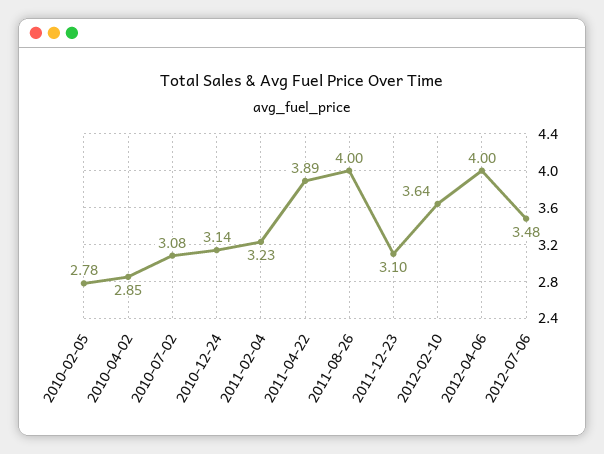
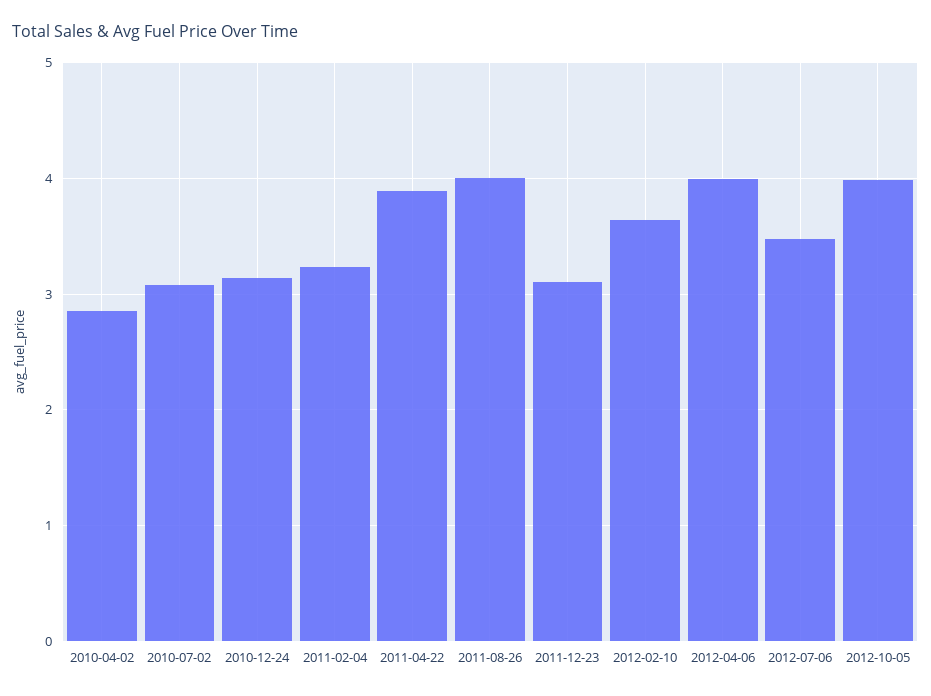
2010-02-05: 2.78 -> none
2012-10-05: none -> 4

